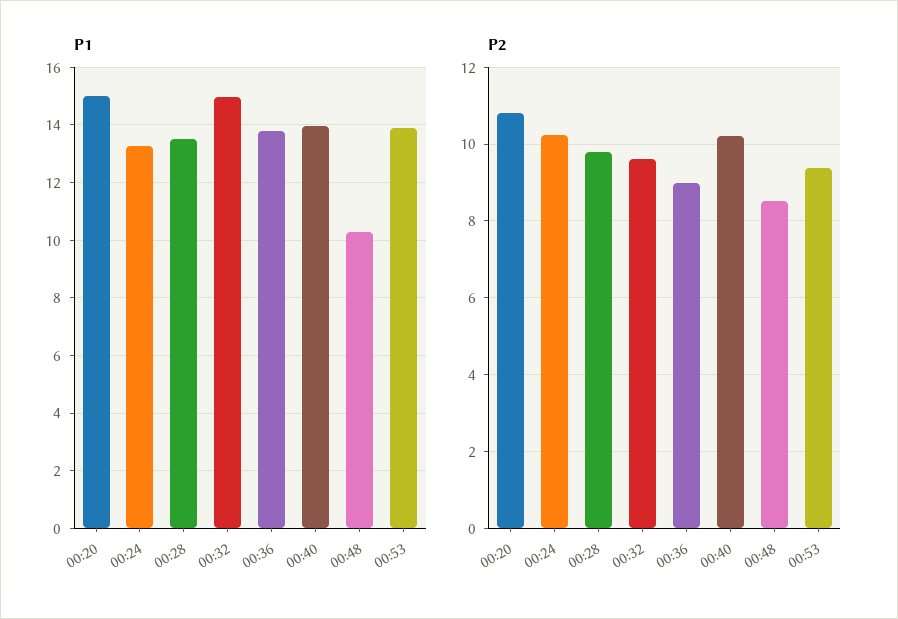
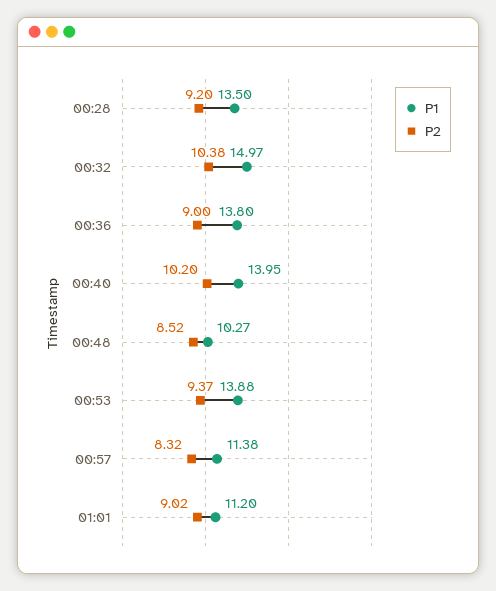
P1, 00:20: 15 -> none
P1, 00:24: 13.25 -> none
P2, 00:20: 10.8 -> none
P2, 00:24: 10.2 -> none
P2, 00:28: 9.8 -> 9.2
P2, 00:32: 9.6 -> 10.38
P1, 00:57: none -> 11.38
P2, 00:57: none -> 8.32
P1, 01:01: none -> 11.2
P2, 01:01: none -> 9.02

